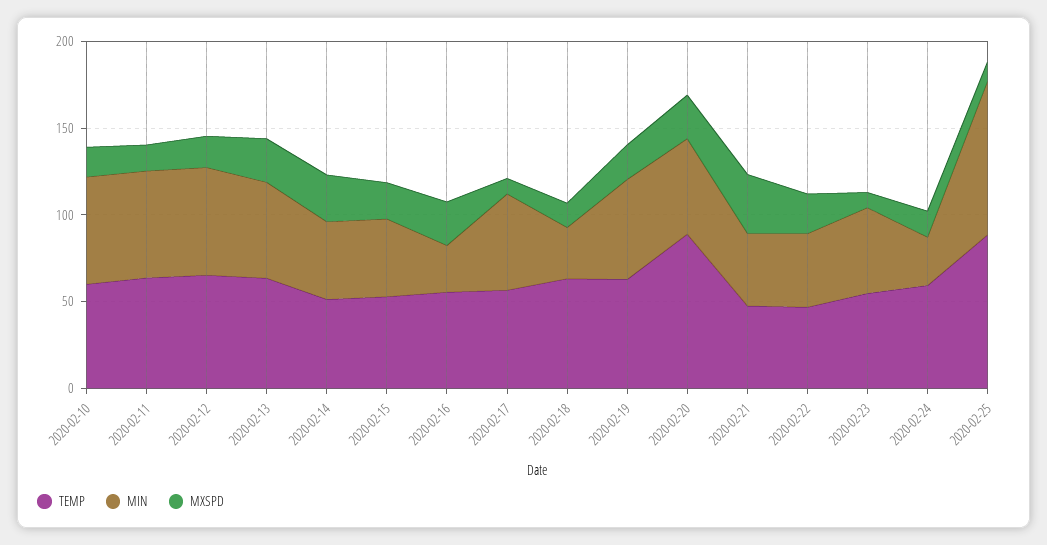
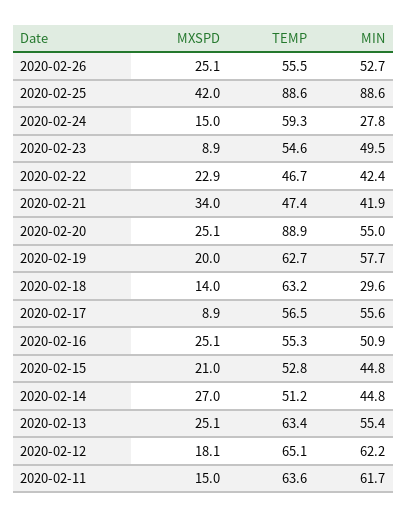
TEMP, 2020-02-10: 60 -> none
MIN, 2020-02-10: 60 -> none
MXSPD, 2020-02-10: 20 -> none
MIN, 2020-02-16: 30 -> 50.9
MXSPD, 2020-02-25: 10 -> 42
MXSPD, 2020-02-26: none -> 25.1
TEMP, 2020-02-26: none -> 55.5
MIN, 2020-02-26: none -> 52.7

